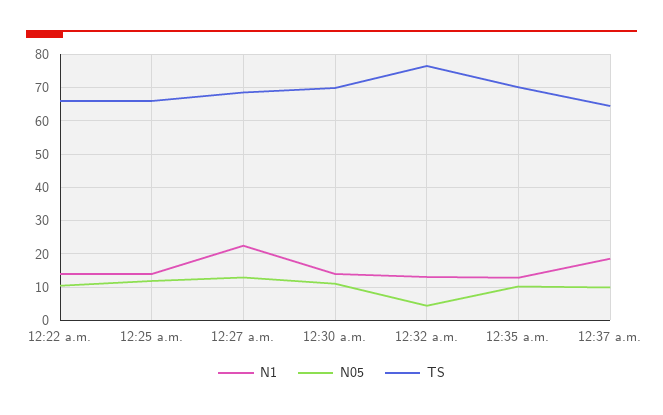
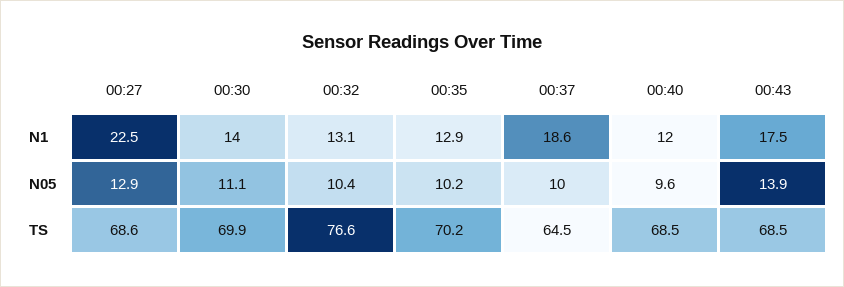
N1, 12:22 a.m.: 14 -> none
N05, 12:22 a.m.: 10 -> none
TS, 12:22 a.m.: 66 -> none
N1, 12:25 a.m.: 14 -> none
N05, 12:25 a.m.: 12 -> none
TS, 12:25 a.m.: 66 -> none
N05, 12:32 a.m.: 4 -> 10.4
N1, 00:40: none -> 12
N1, 00:43: none -> 17.5
N05, 00:40: none -> 9.6
N05, 00:43: none -> 13.9
TS, 00:40: none -> 68.5
TS, 00:43: none -> 68.5

